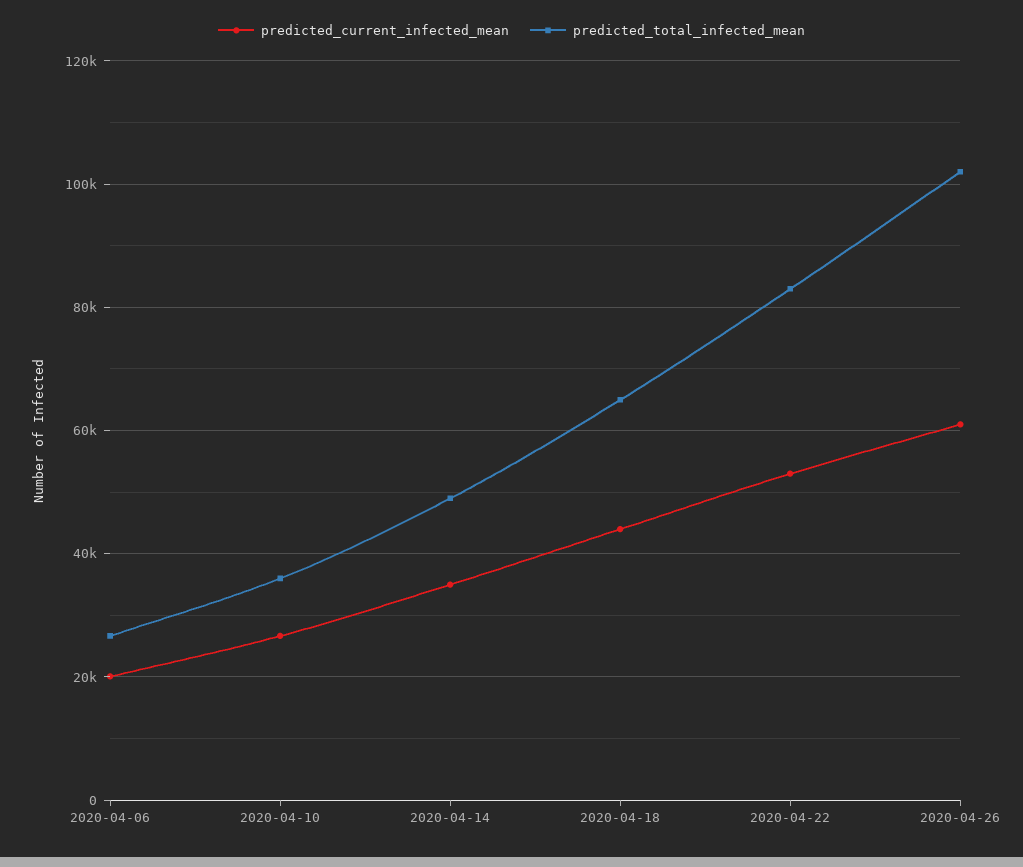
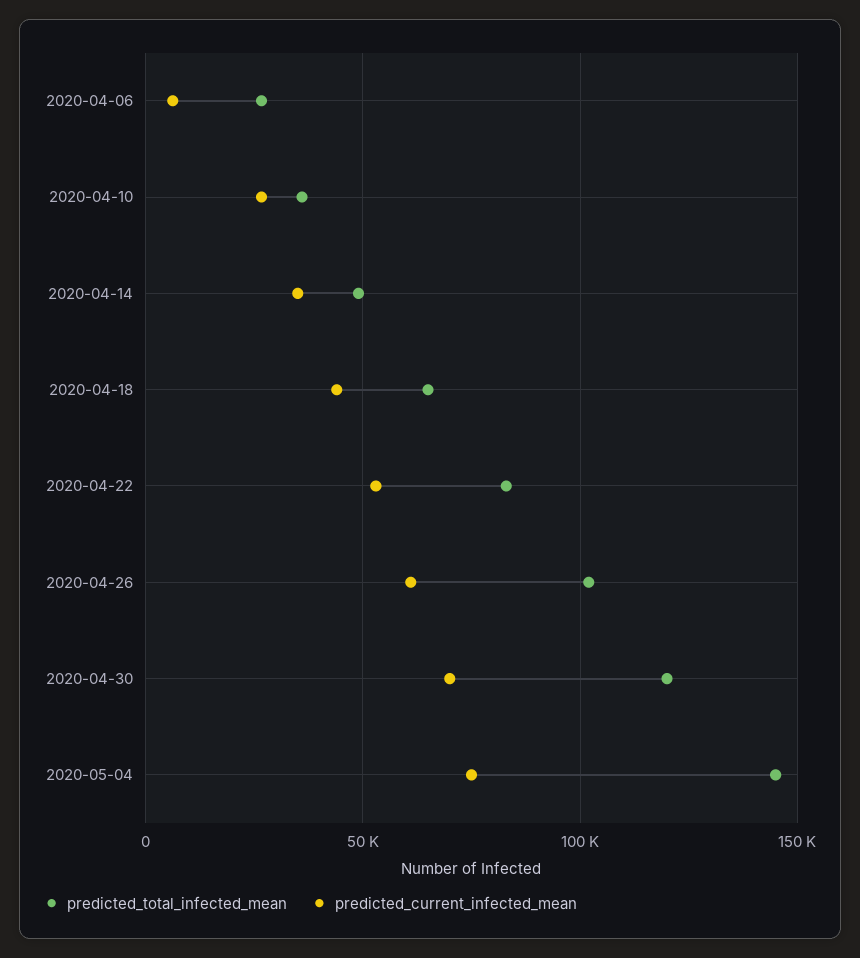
predicted_current_infected_mean, 2020-04-06: 20000 -> 5000
predicted_total_infected_mean, 2020-04-30: none -> 120000
predicted_current_infected_mean, 2020-04-30: none -> 70000
predicted_total_infected_mean, 2020-05-04: none -> 145000
predicted_current_infected_mean, 2020-05-04: none -> 75000

